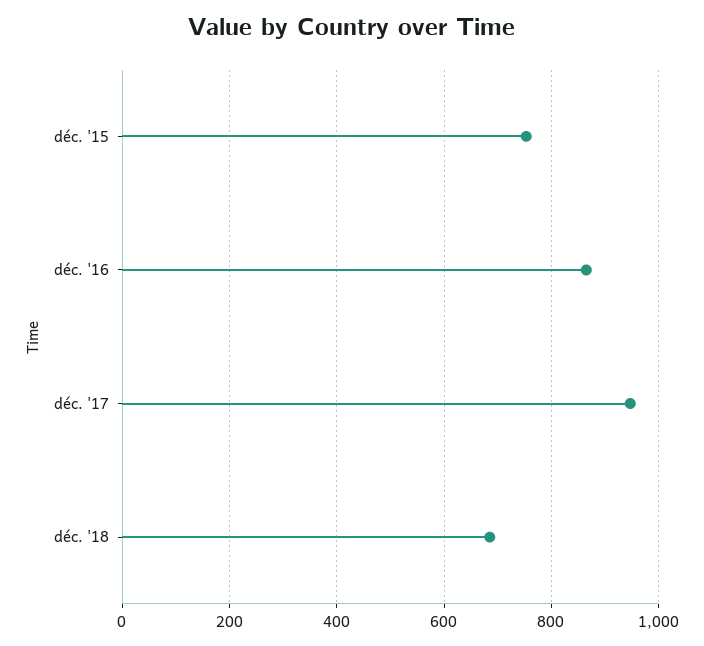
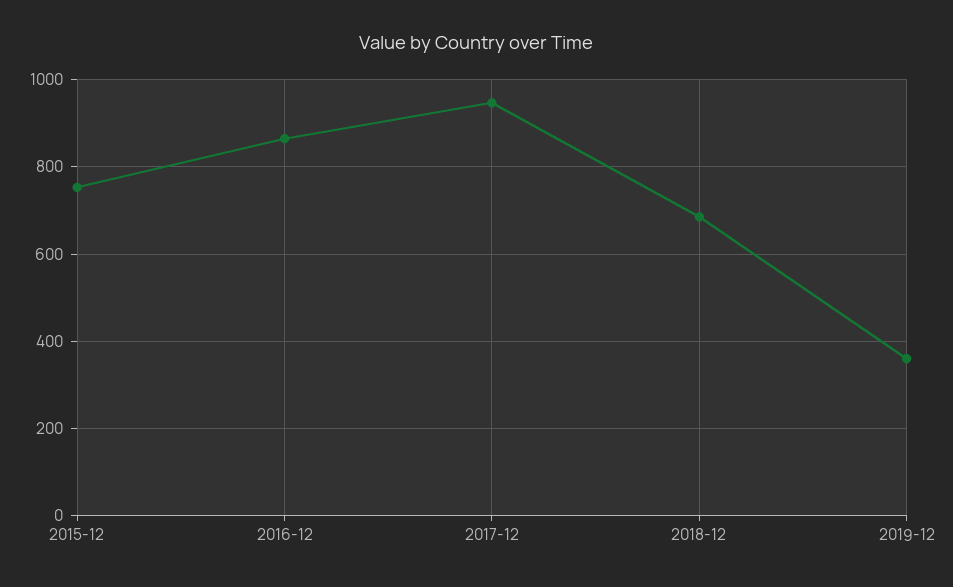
2019-12: none -> 360

